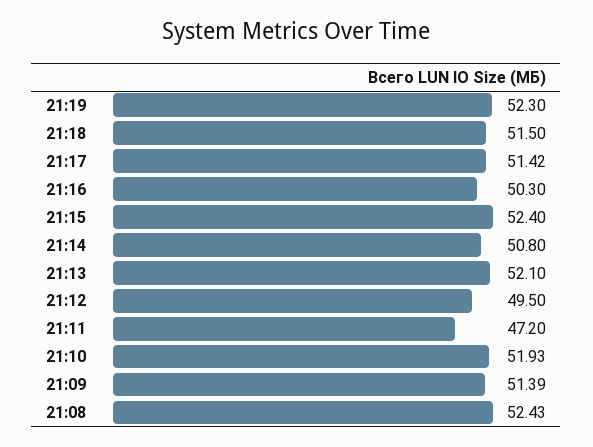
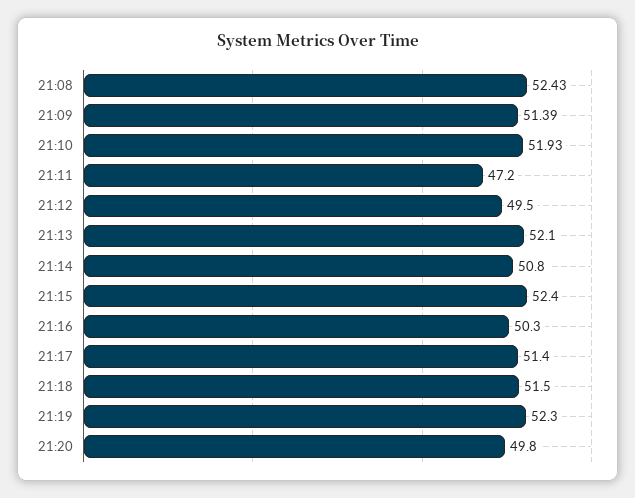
21:17: 51.42 -> 51.4
21:20: none -> 49.8

